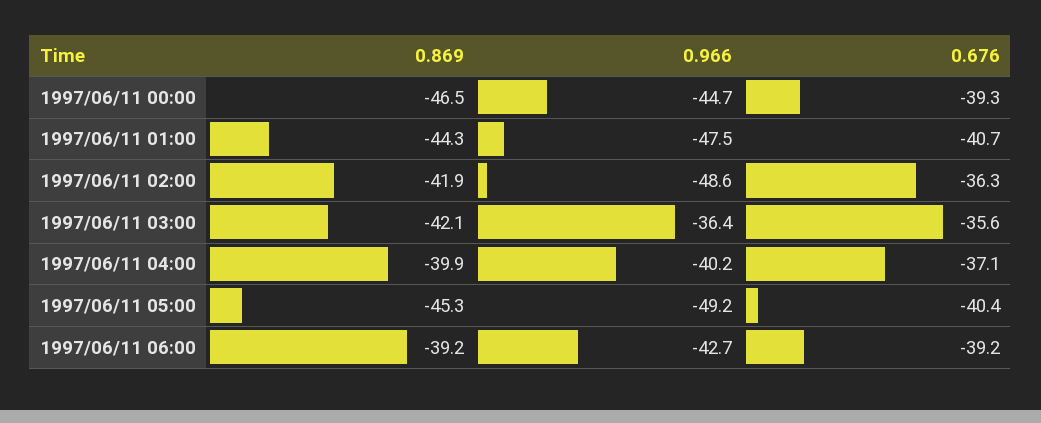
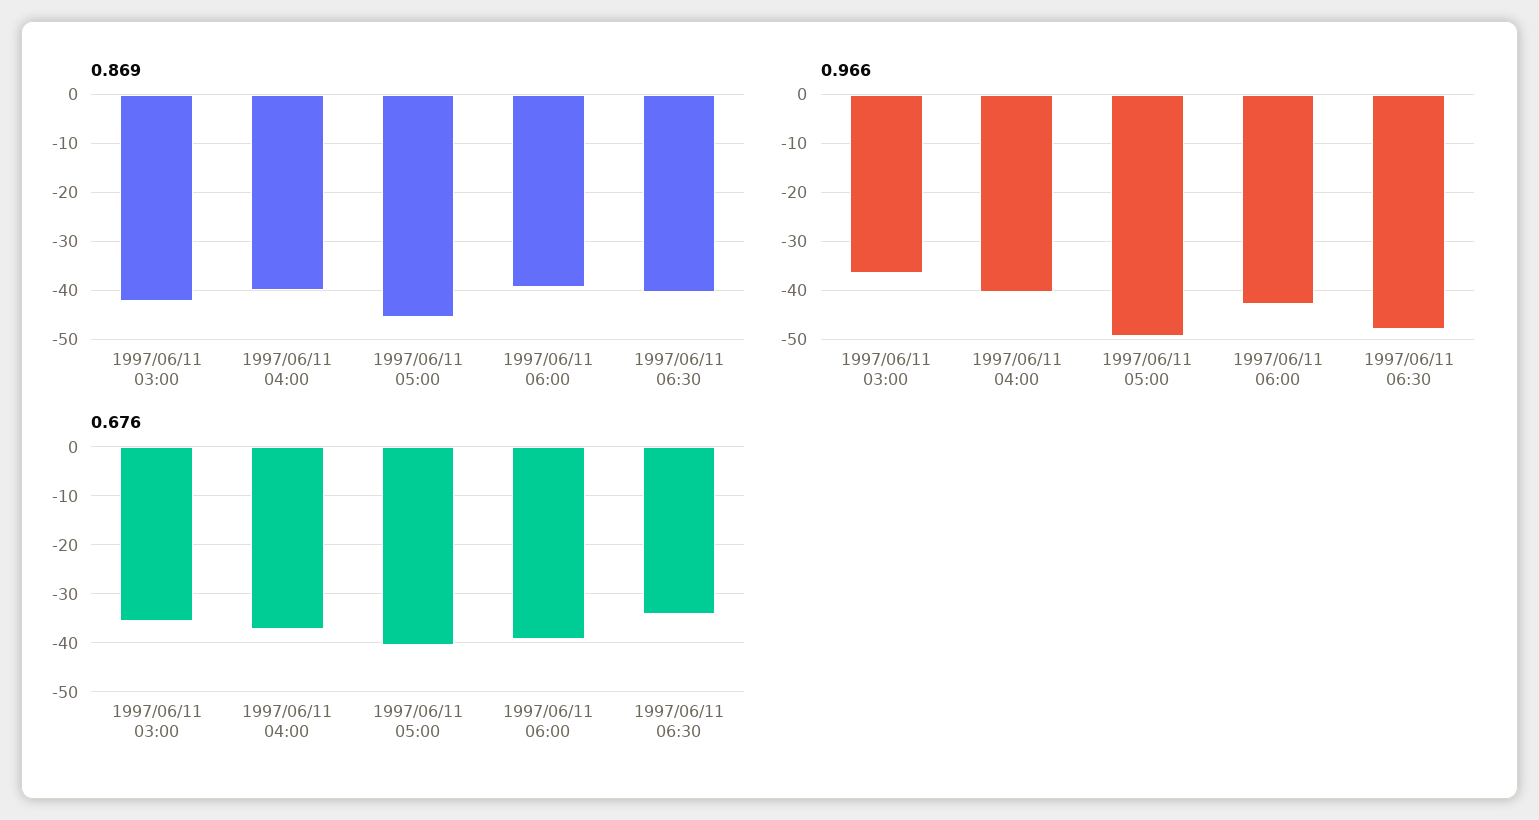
0.869, 1997/06/11 00:00: -46.5 -> none
0.966, 1997/06/11 00:00: -44.7 -> none
0.676, 1997/06/11 00:00: -39.3 -> none
0.869, 1997/06/11 01:00: -44.3 -> none
0.966, 1997/06/11 01:00: -47.5 -> none
0.676, 1997/06/11 01:00: -40.7 -> none
0.869, 1997/06/11 02:00: -41.9 -> none
0.966, 1997/06/11 02:00: -48.6 -> none
0.676, 1997/06/11 02:00: -36.3 -> none
0.869, 1997/06/11 06:30: none -> -40
0.966, 1997/06/11 06:30: none -> -48
0.676, 1997/06/11 06:30: none -> -34

